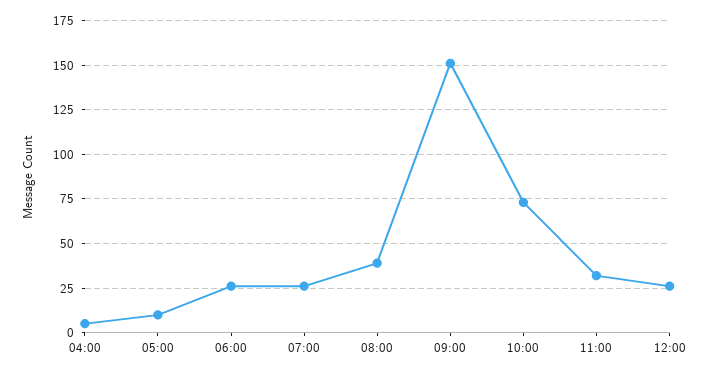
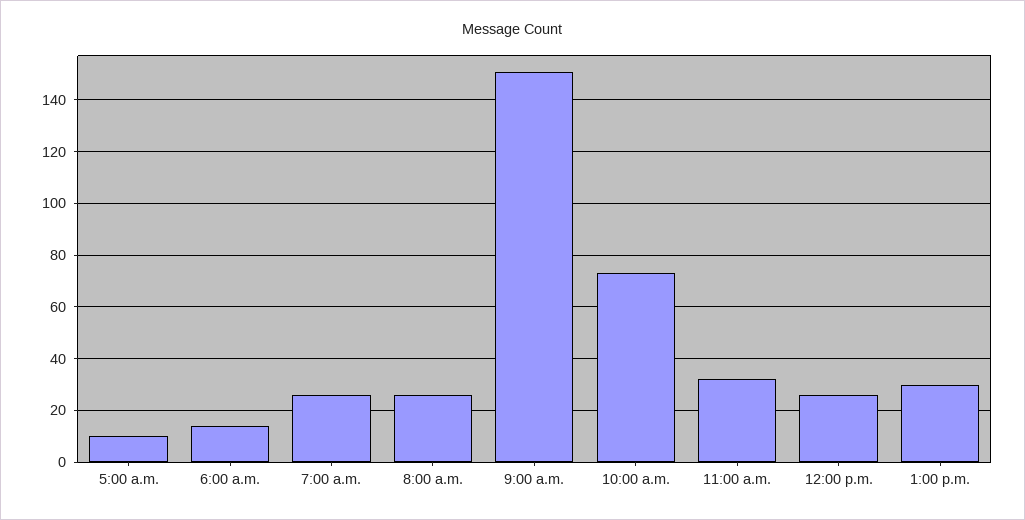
04:00: 5 -> none
06:00: 25 -> 15
08:00: 40 -> 25
1:00 p.m.: none -> 30

